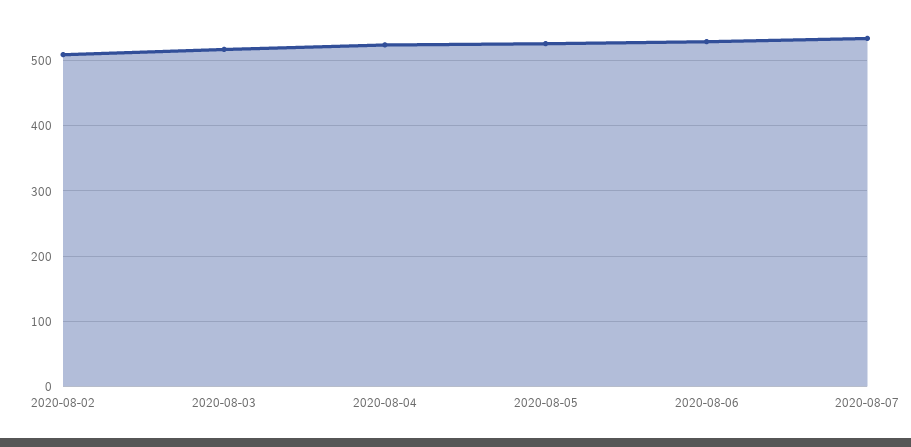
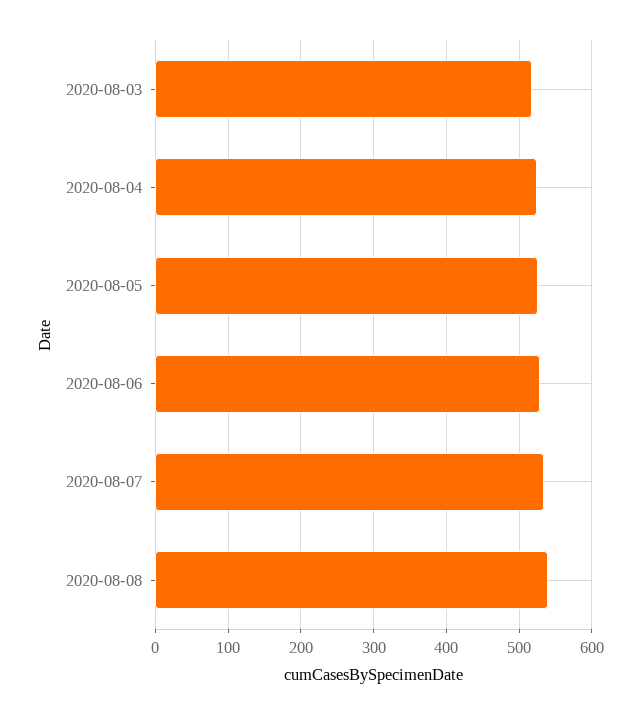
2020-08-02: 510 -> none
2020-08-08: none -> 540

